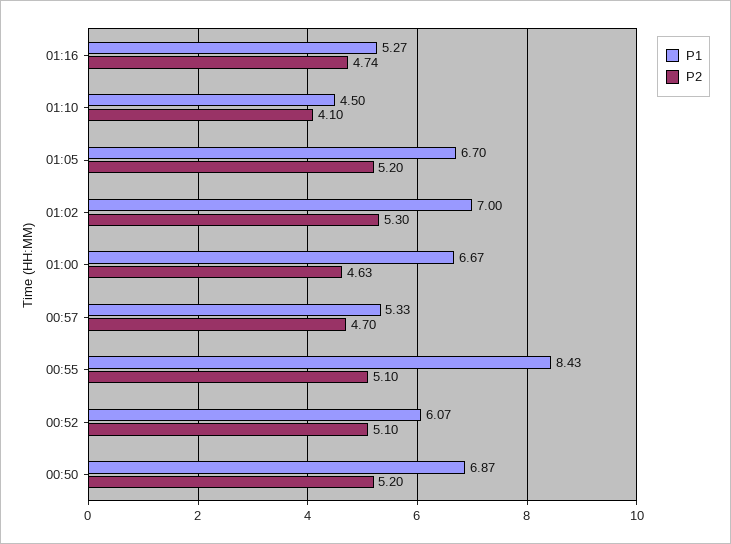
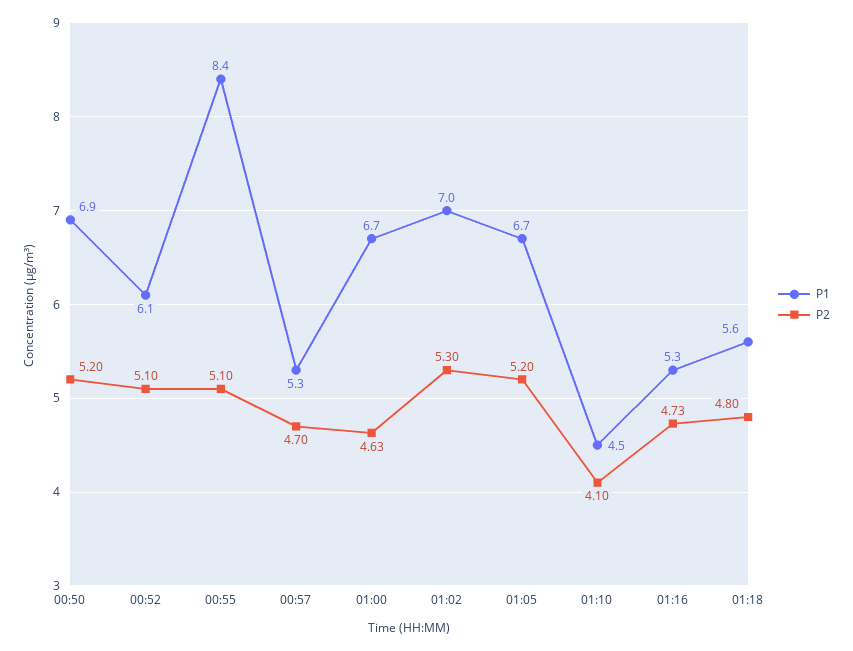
P2, 01:16: 4.74 -> 4.73
P1, 01:18: none -> 5.6
P2, 01:18: none -> 4.8

